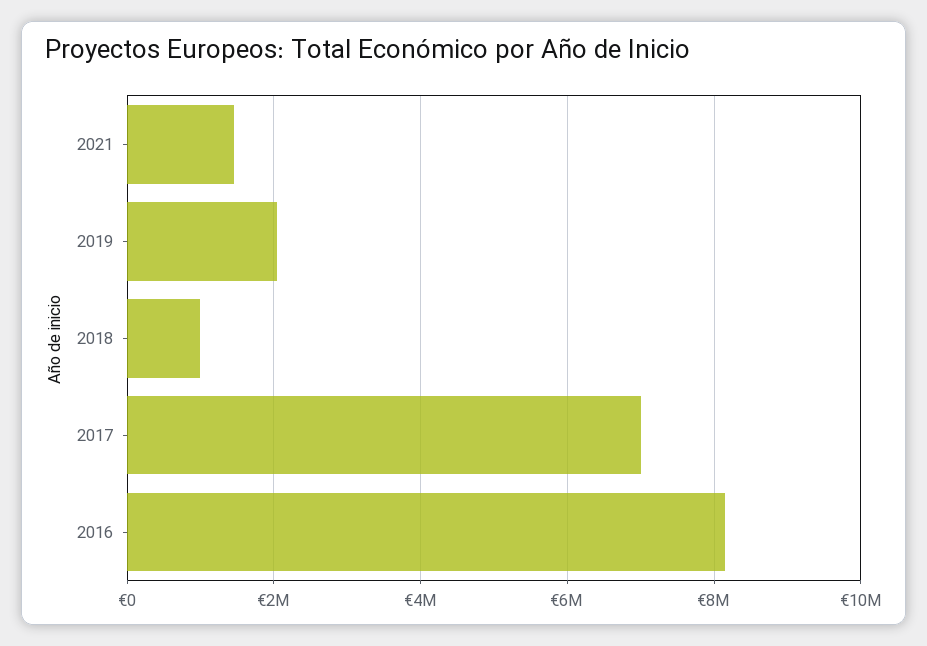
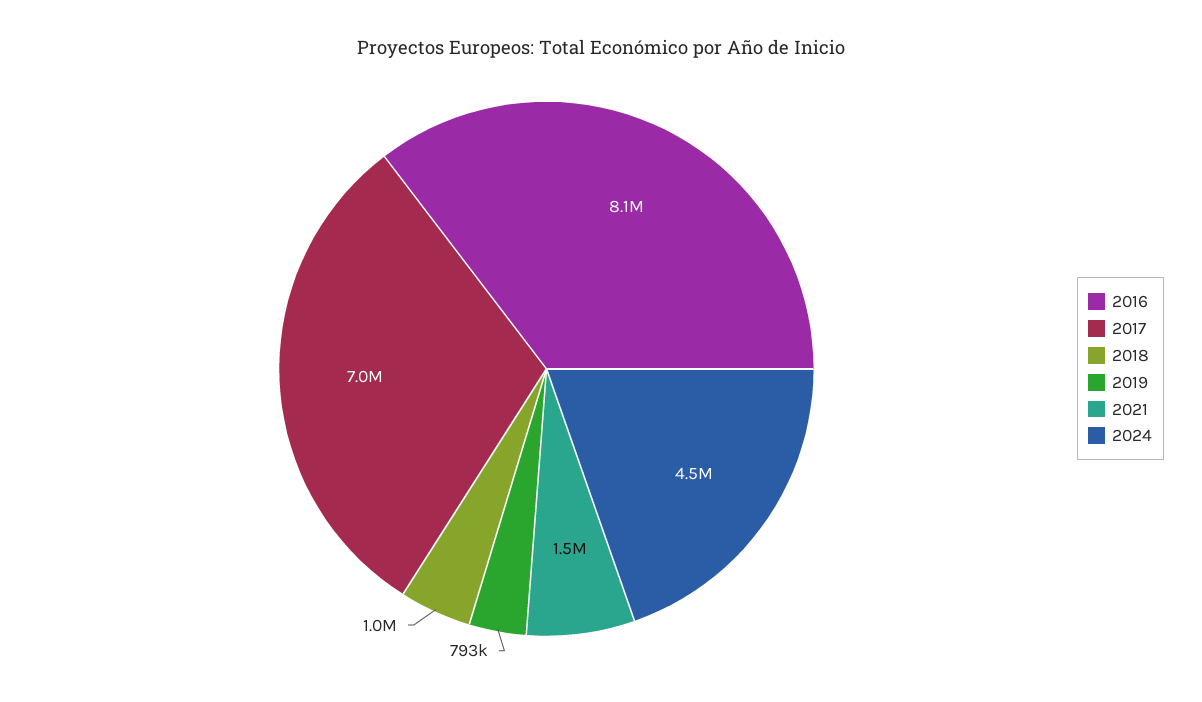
2019: 2000000 -> 793000
2024: none -> 4500000

